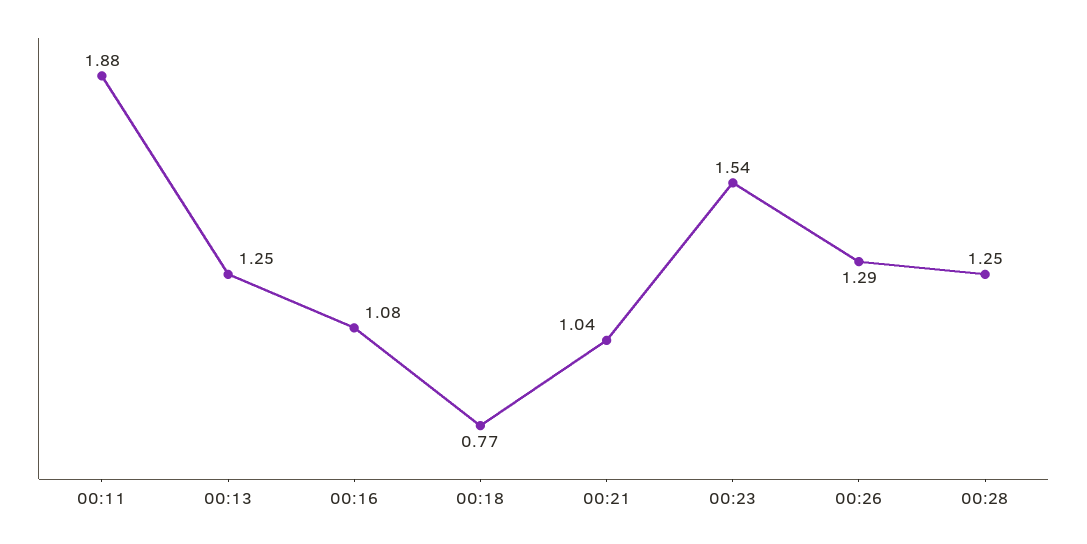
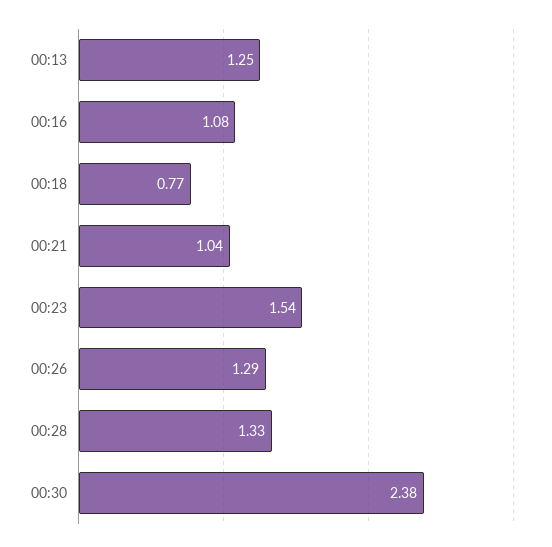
00:11: 1.88 -> none
00:28: 1.25 -> 1.33
00:30: none -> 2.38

